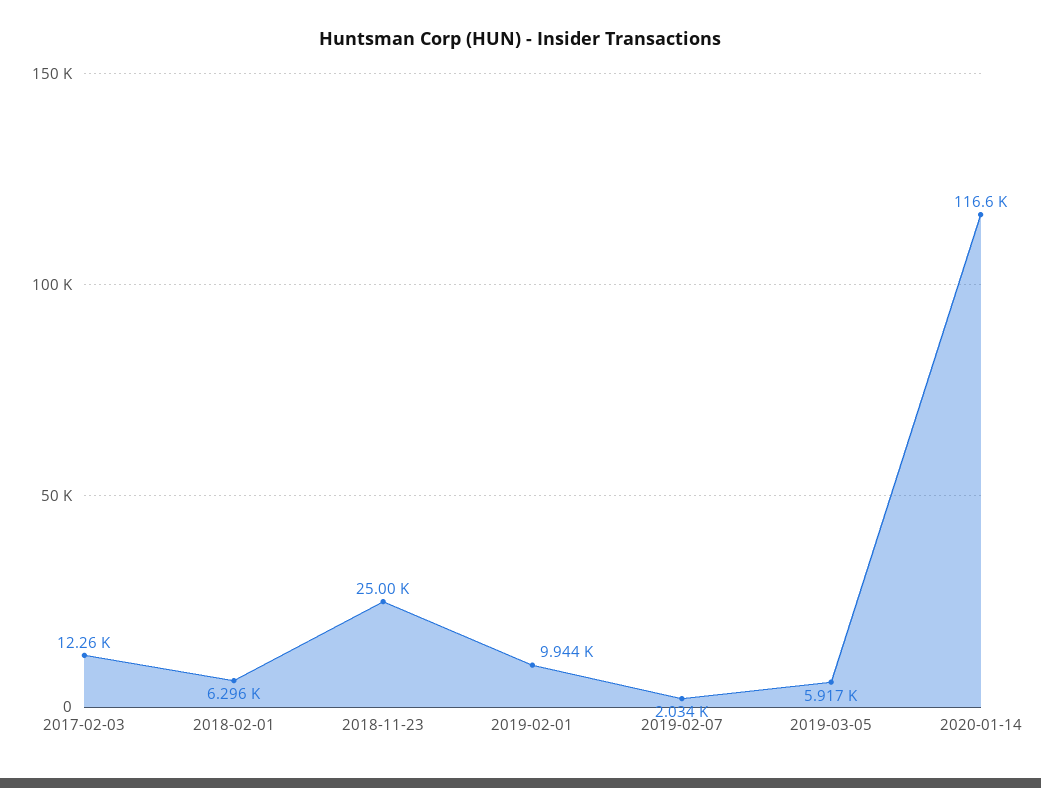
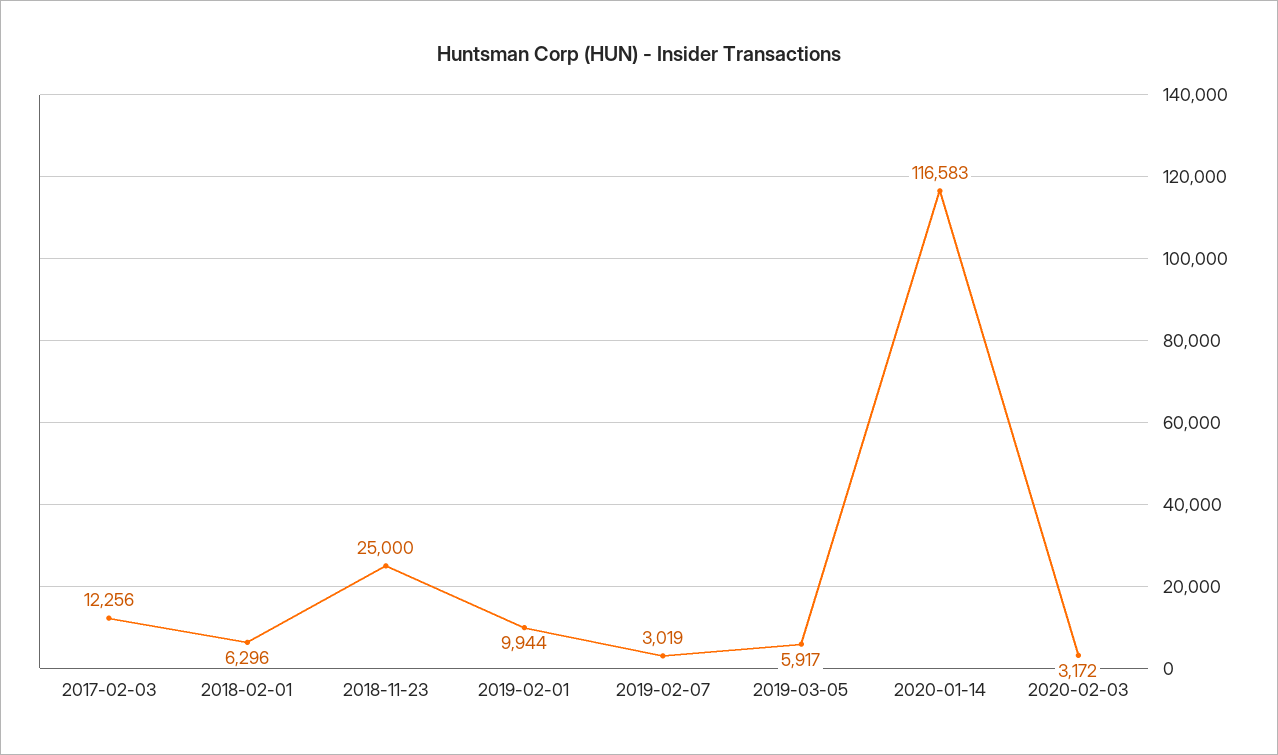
2019-02-07: 2034 -> 3019
2020-02-03: none -> 3172

